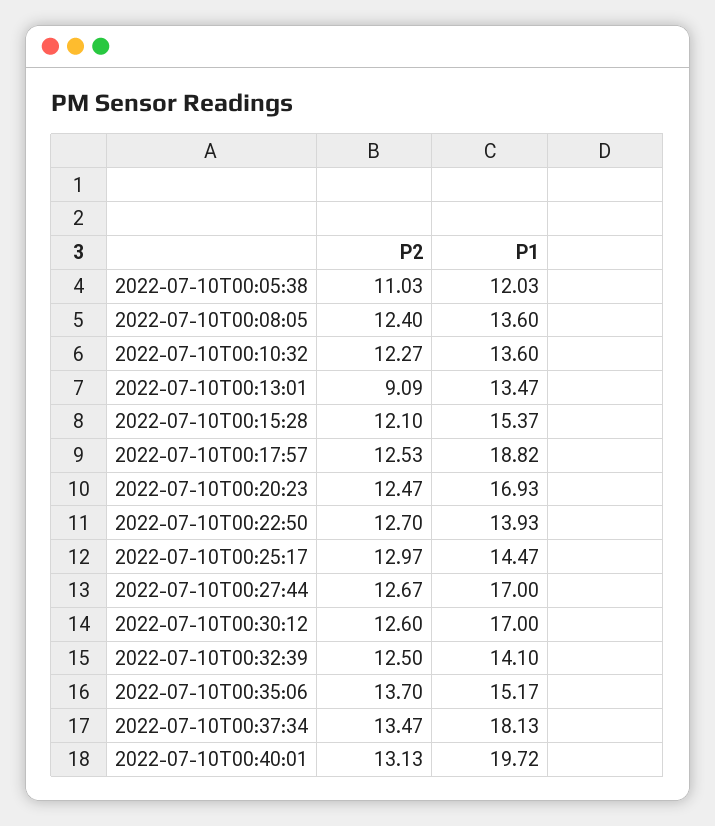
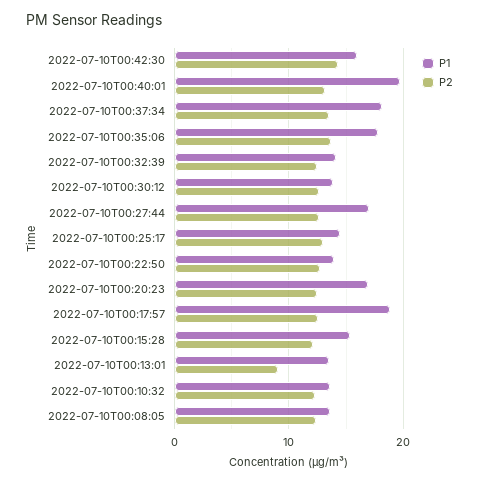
P2, 2022-07-10T00:05:38: 11.03 -> none
P1, 2022-07-10T00:05:38: 12.03 -> none
P1, 2022-07-10T00:30:12: 17 -> 14
P1, 2022-07-10T00:35:06: 15.17 -> 18
P1, 2022-07-10T00:42:30: none -> 16
P2, 2022-07-10T00:42:30: none -> 14

